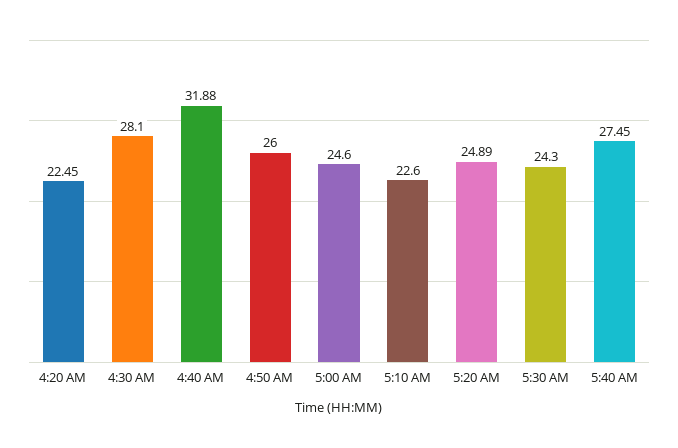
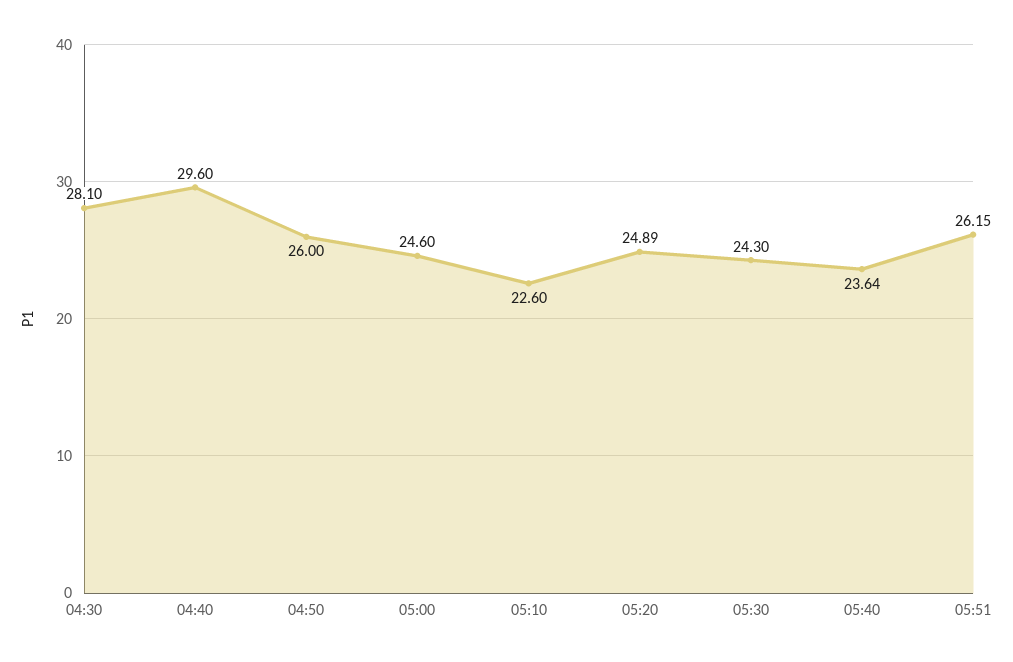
4:20 AM: 22.45 -> none
4:40 AM: 31.88 -> 29.6
5:40 AM: 27.45 -> 23.64
05:51: none -> 26.15

